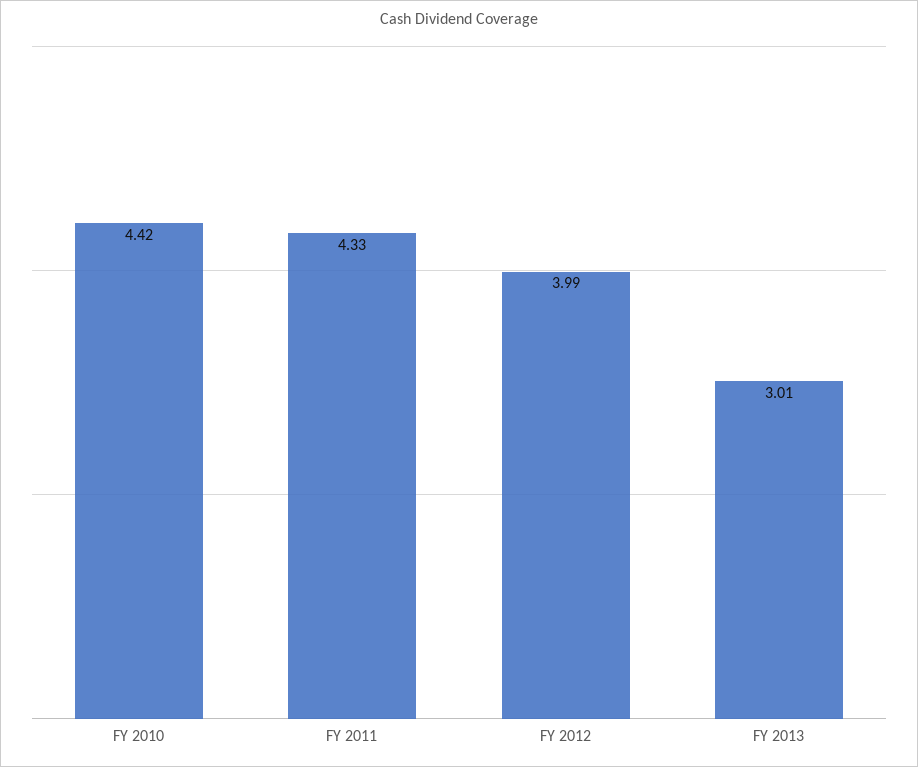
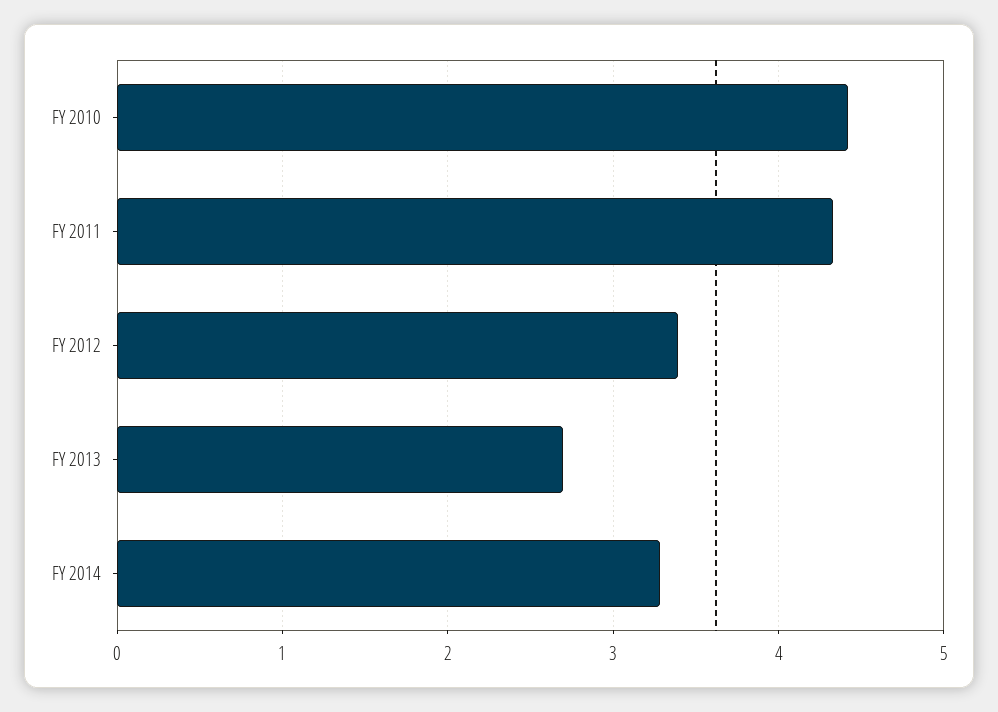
FY 2012: 3.99 -> 3.4
FY 2013: 3.01 -> 2.7
FY 2014: none -> 3.3

